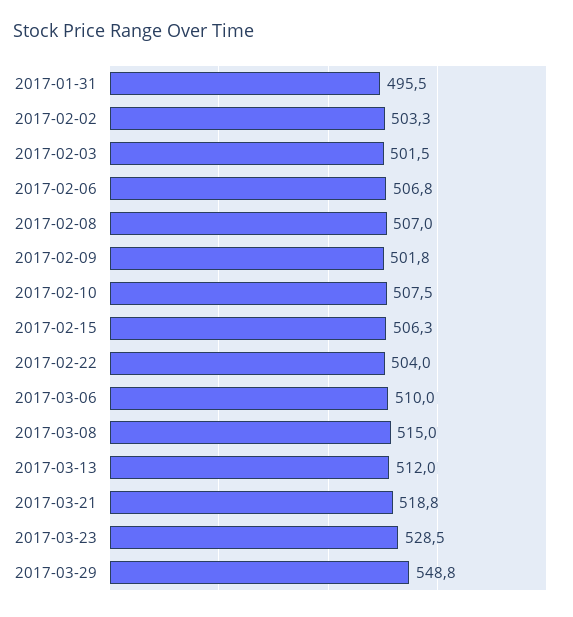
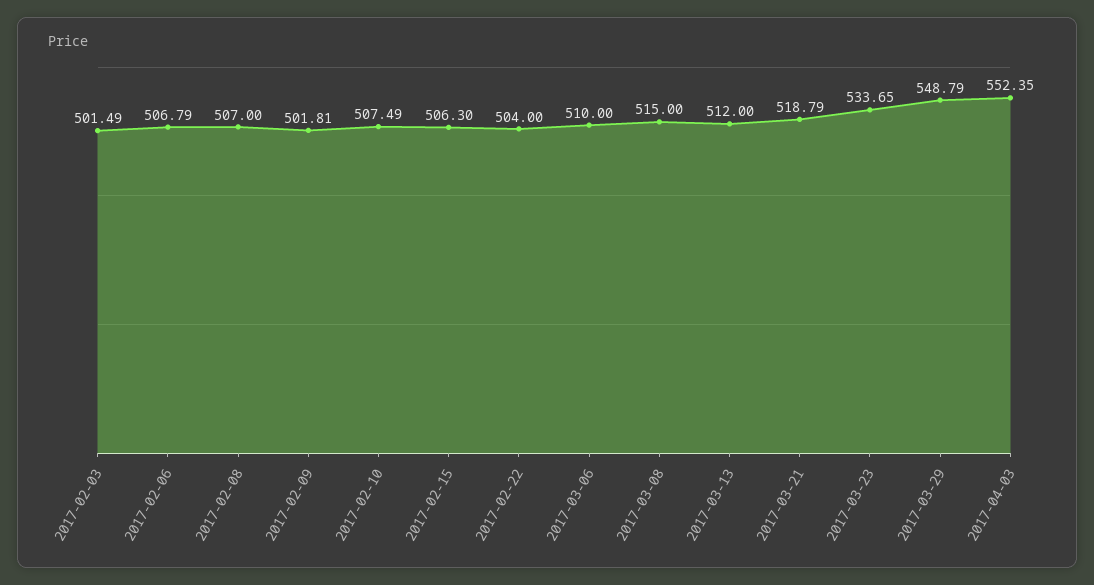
2017-01-31: 495.5 -> none
2017-02-02: 503.3 -> none
2017-03-23: 528.5 -> 533.65
2017-04-03: none -> 552.35

